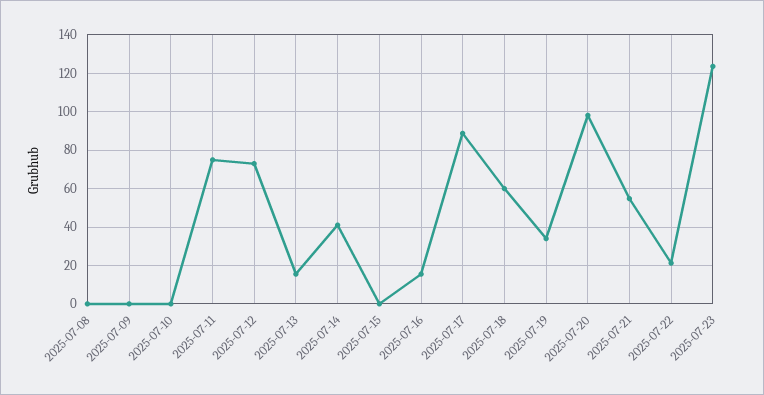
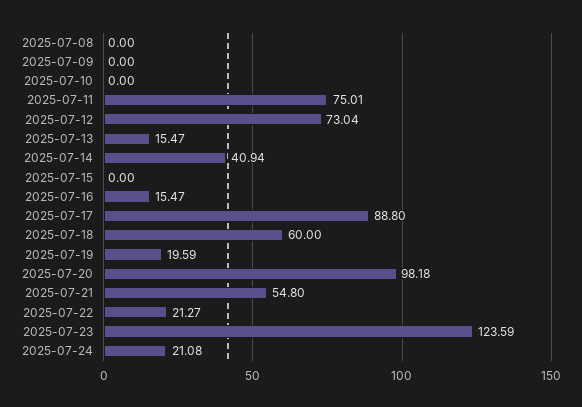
2025-07-19: 35 -> 19.59
2025-07-24: none -> 21.08

